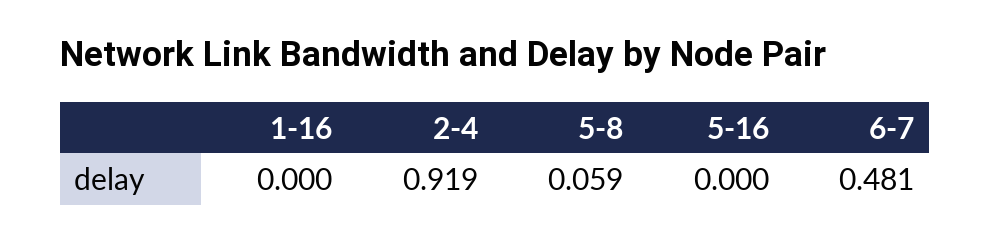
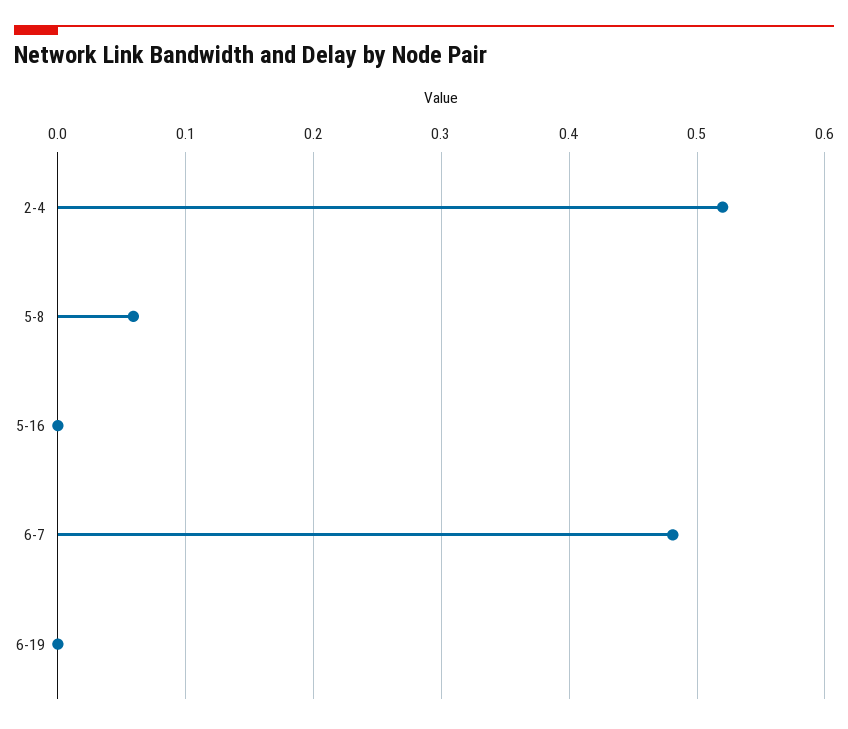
1-16: 0 -> none
2-4: 0.919 -> 0.52
6-19: none -> 0

